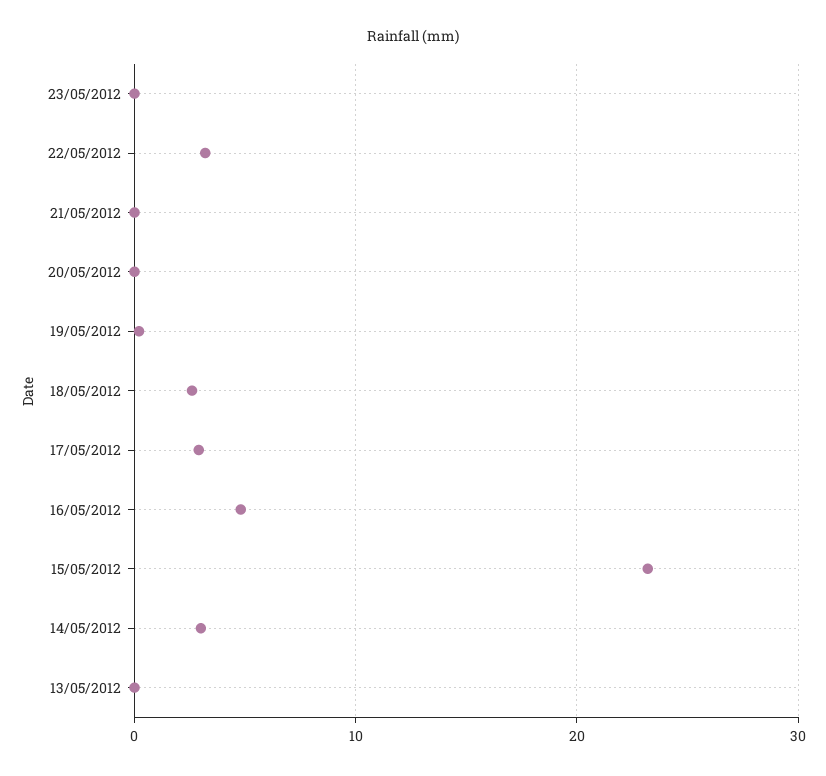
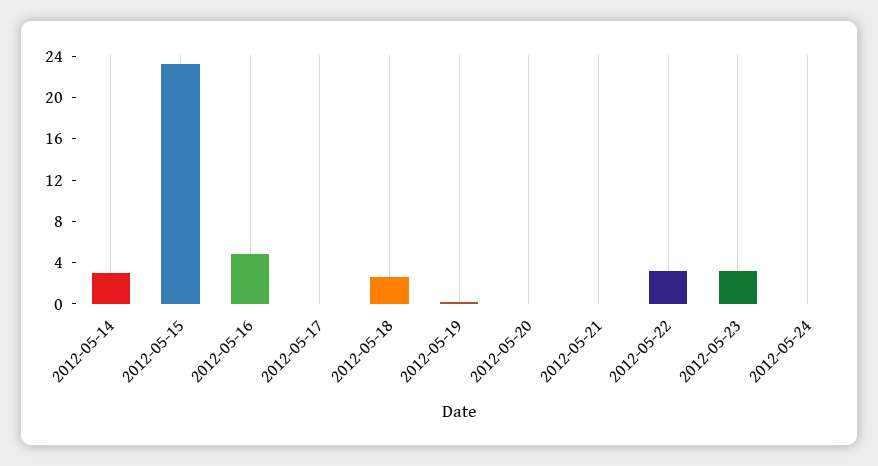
23/05/2012: 0 -> 3
17/05/2012: 3 -> 0
13/05/2012: 0 -> none
2012-05-24: none -> 0

